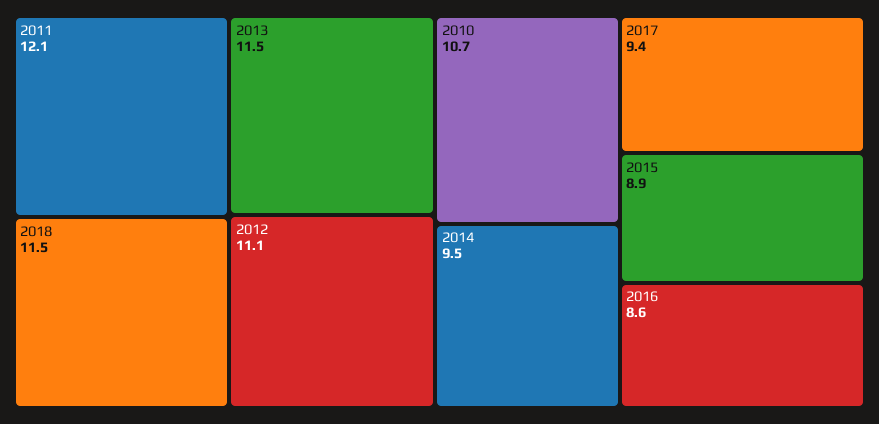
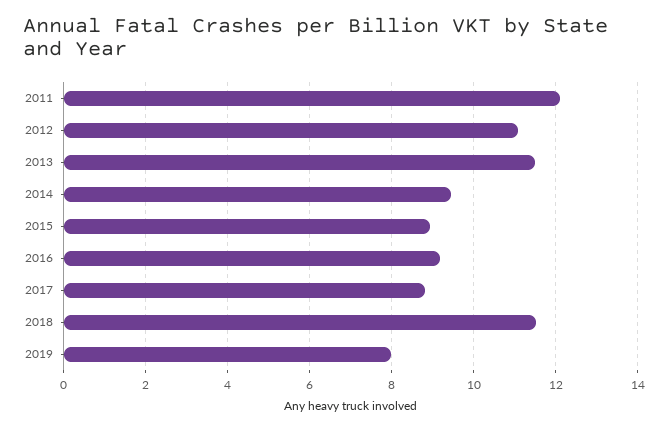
2010: 10.7 -> none
2017: 9.4 -> 8.8
2016: 8.6 -> 9.2
2019: none -> 8

